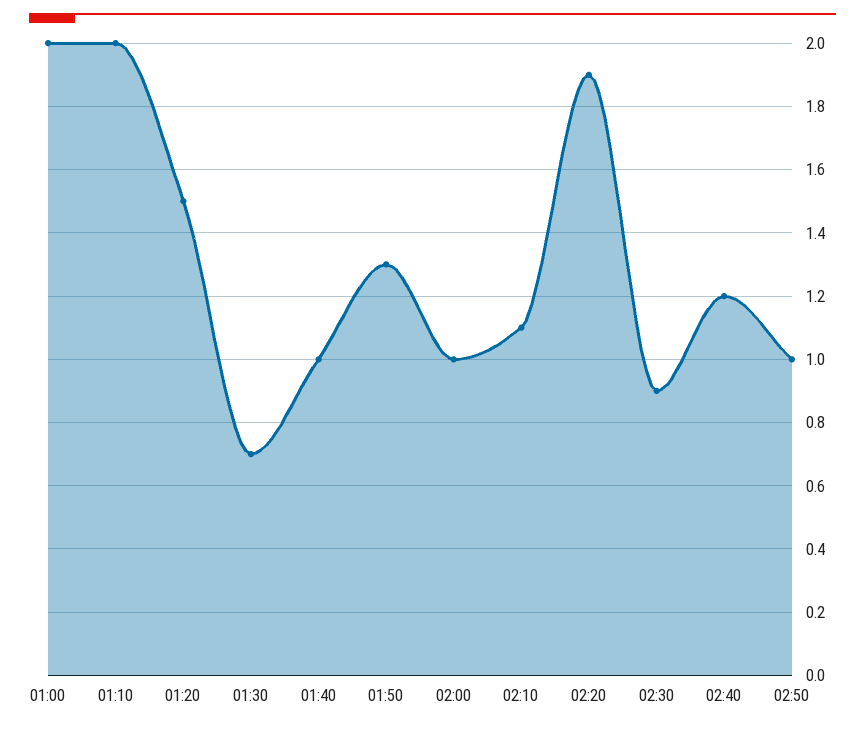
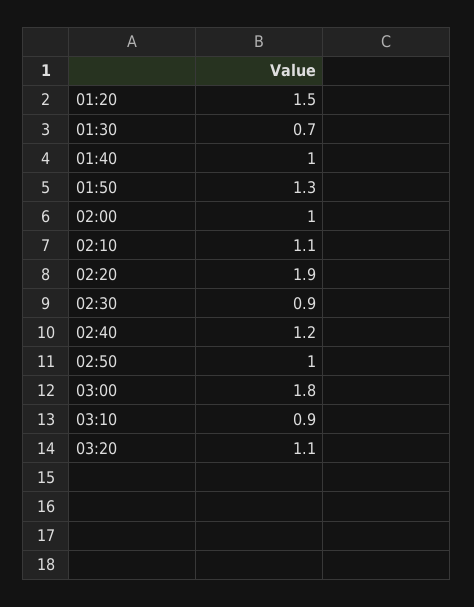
01:00: 2 -> none
01:10: 2 -> none
03:00: none -> 1.8
03:10: none -> 0.9
03:20: none -> 1.1

